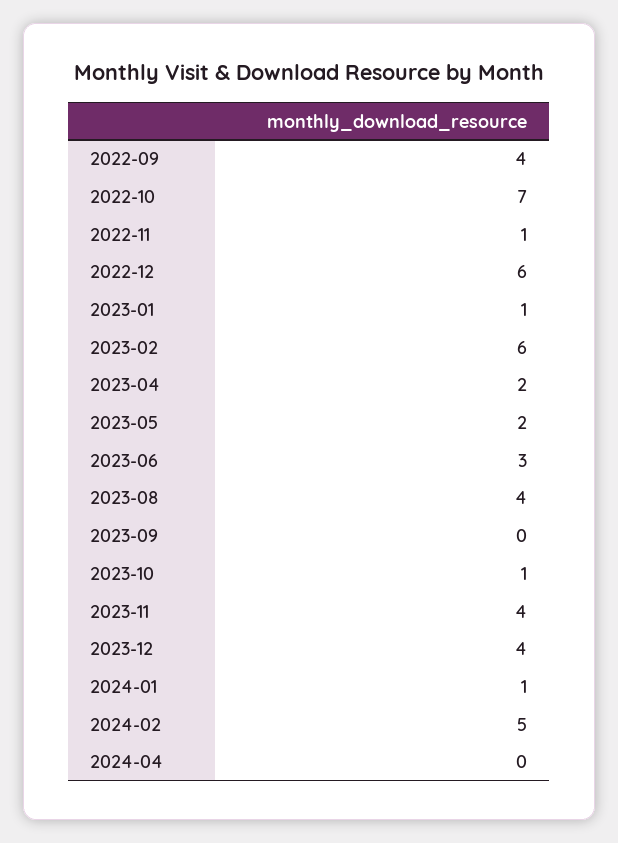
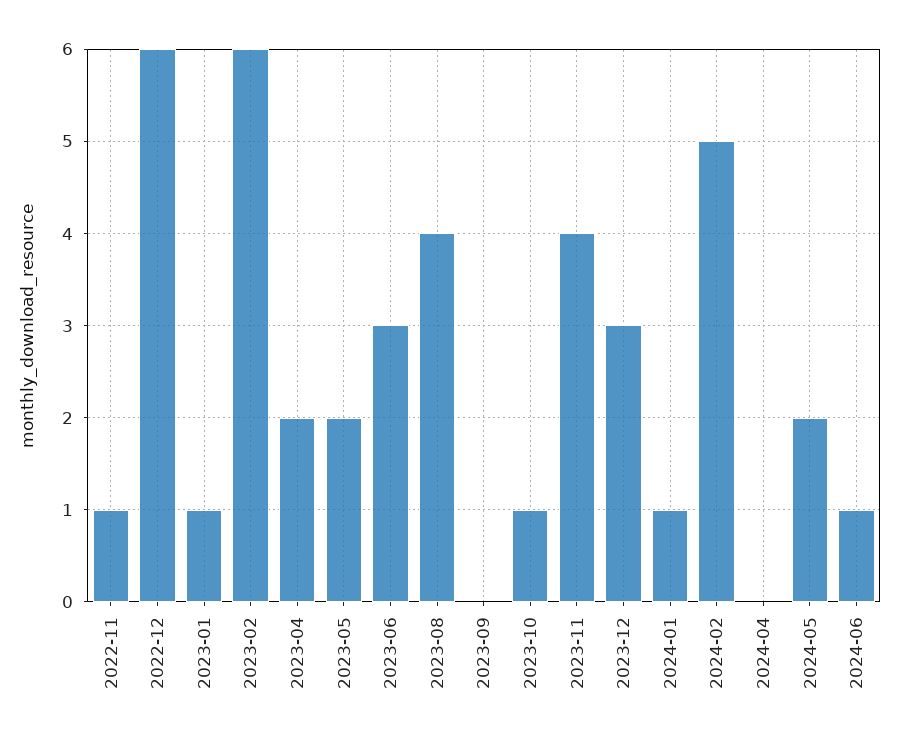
2022-09: 4 -> none
2022-10: 7 -> none
2023-12: 4 -> 3
2024-05: none -> 2
2024-06: none -> 1

